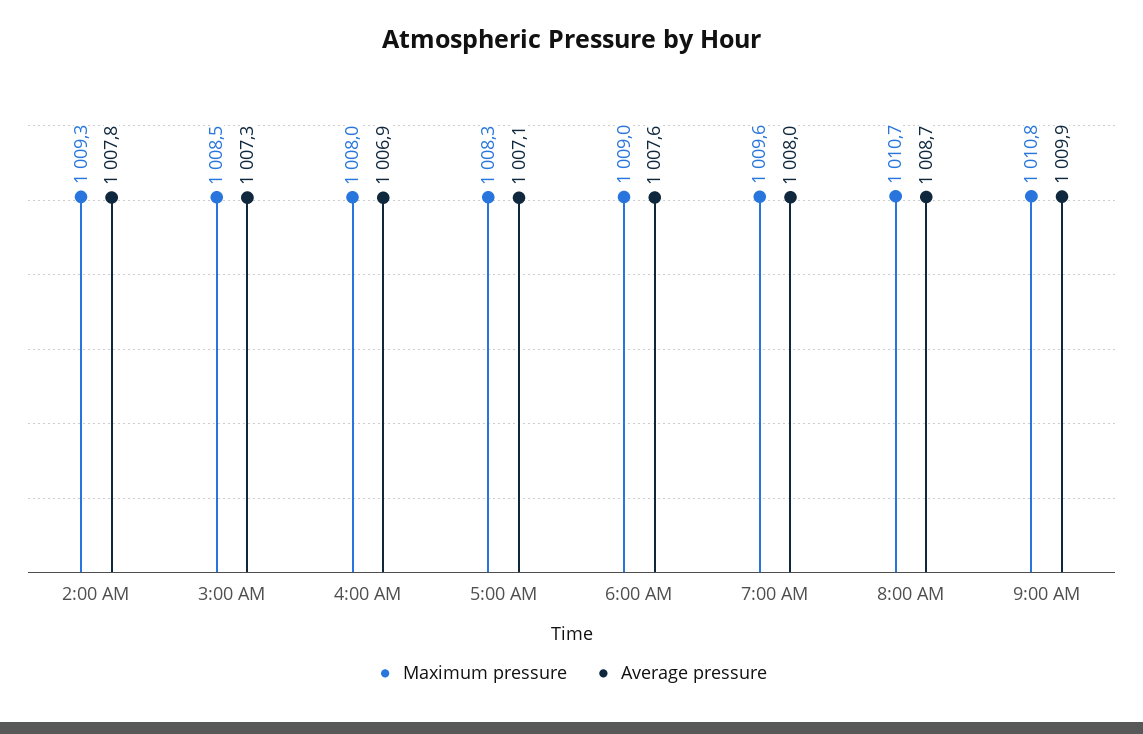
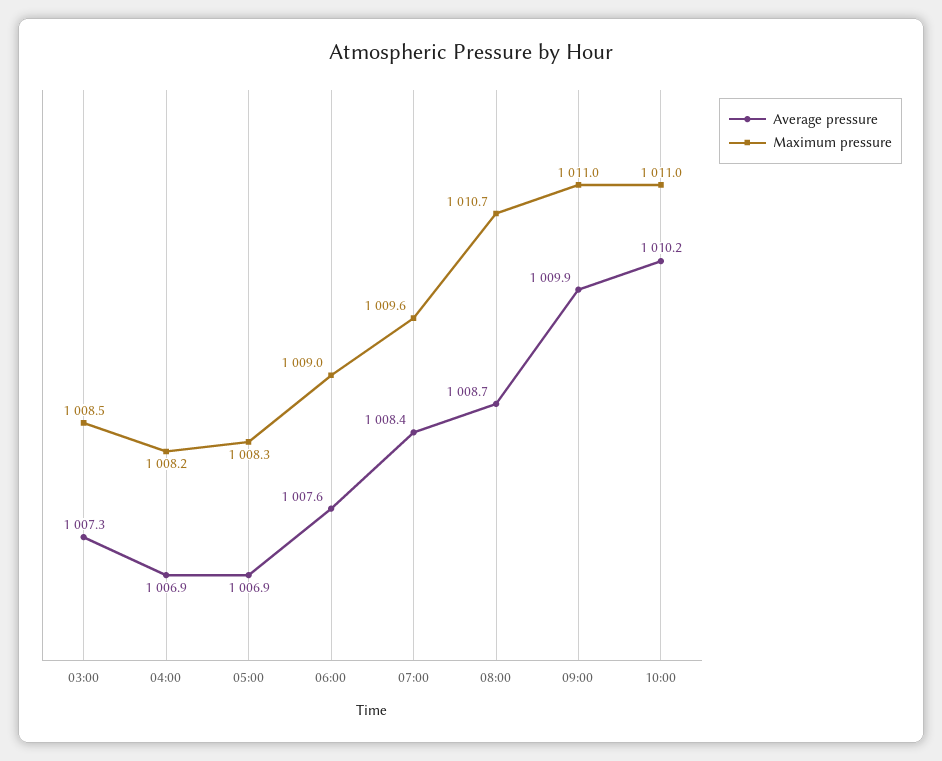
Maximum pressure, 2:00 AM: 1009.3 -> none
Average pressure, 2:00 AM: 1007.8 -> none
Maximum pressure, 4:00 AM: 1008 -> 1008.2
Average pressure, 5:00 AM: 1007.1 -> 1006.9
Average pressure, 7:00 AM: 1008 -> 1008.4
Maximum pressure, 9:00 AM: 1010.8 -> 1011
Average pressure, 10:00: none -> 1010.2
Maximum pressure, 10:00: none -> 1011

